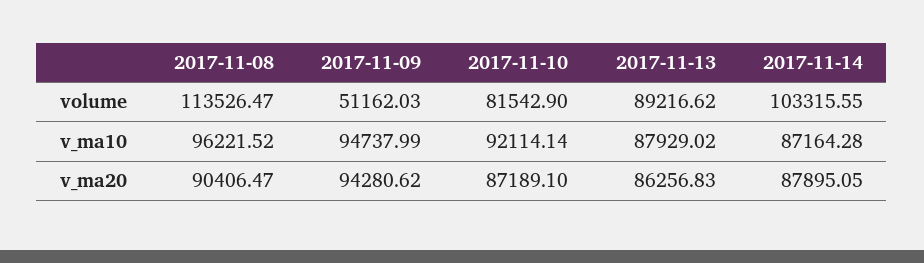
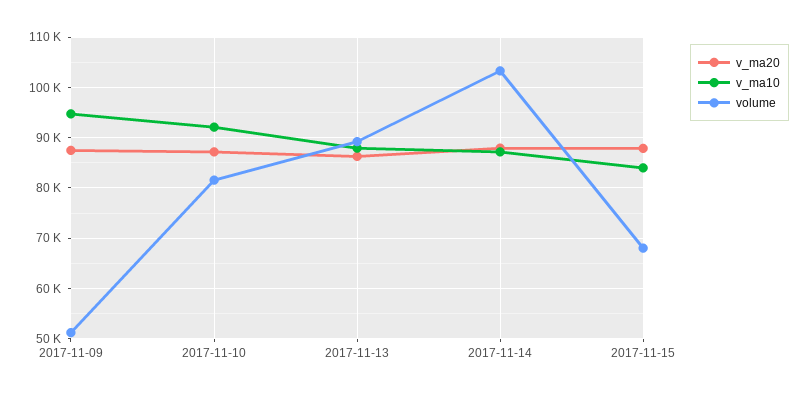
volume, 2017-11-08: 113526.47 -> none
v_ma10, 2017-11-08: 96221.52 -> none
v_ma20, 2017-11-08: 90406.47 -> none
v_ma20, 2017-11-09: 94280.62 -> 88000
v_ma20, 2017-11-15: none -> 88000
v_ma10, 2017-11-15: none -> 84000
volume, 2017-11-15: none -> 68000

